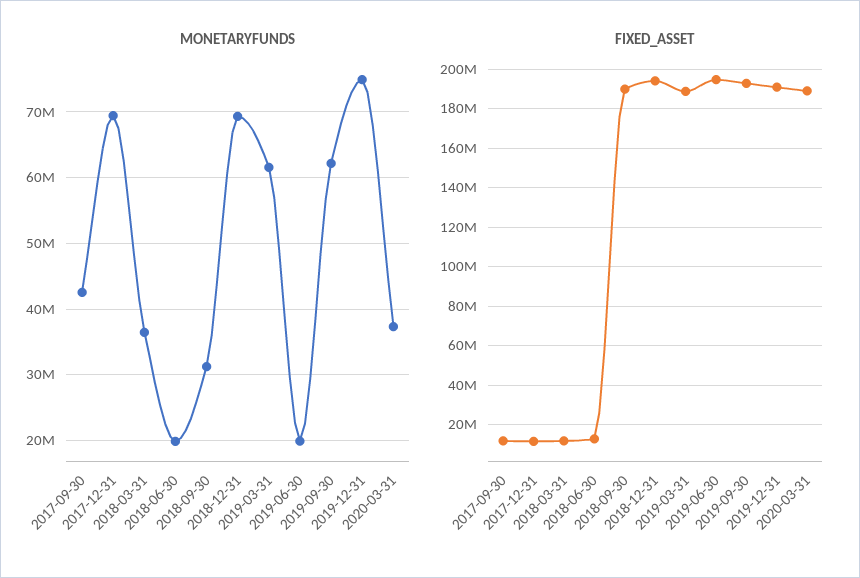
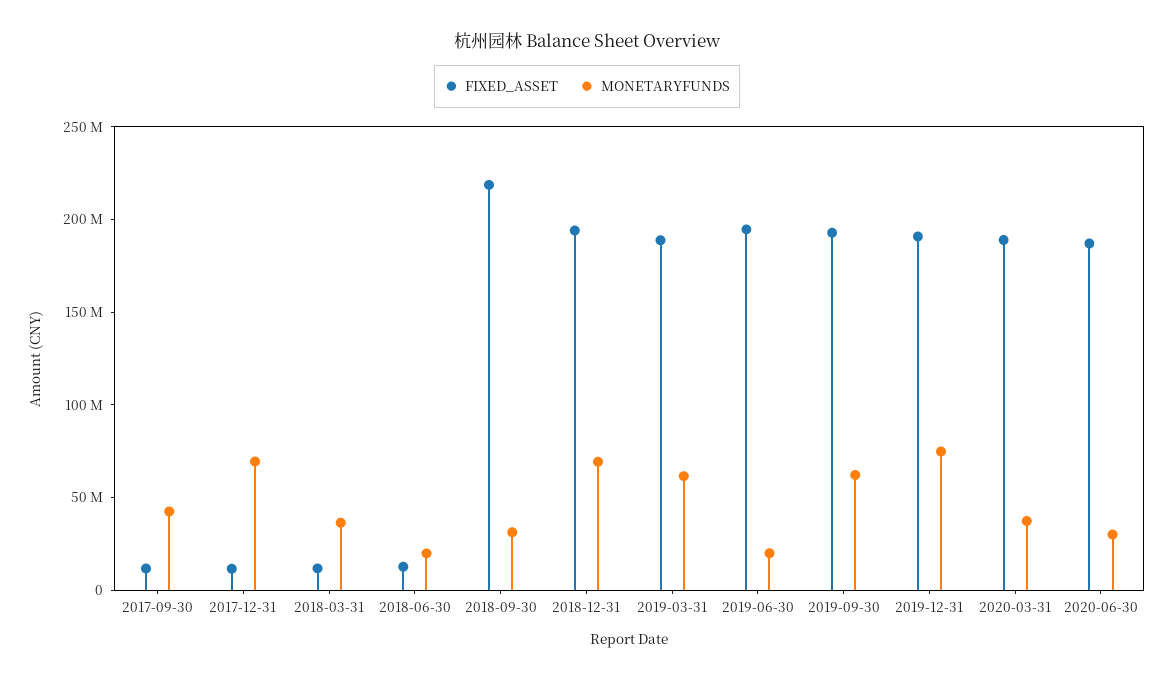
FIXED_ASSET, 2018-09-30: 190000000 -> 220000000
FIXED_ASSET, 2020-06-30: none -> 190000000
MONETARYFUNDS, 2020-06-30: none -> 30000000

